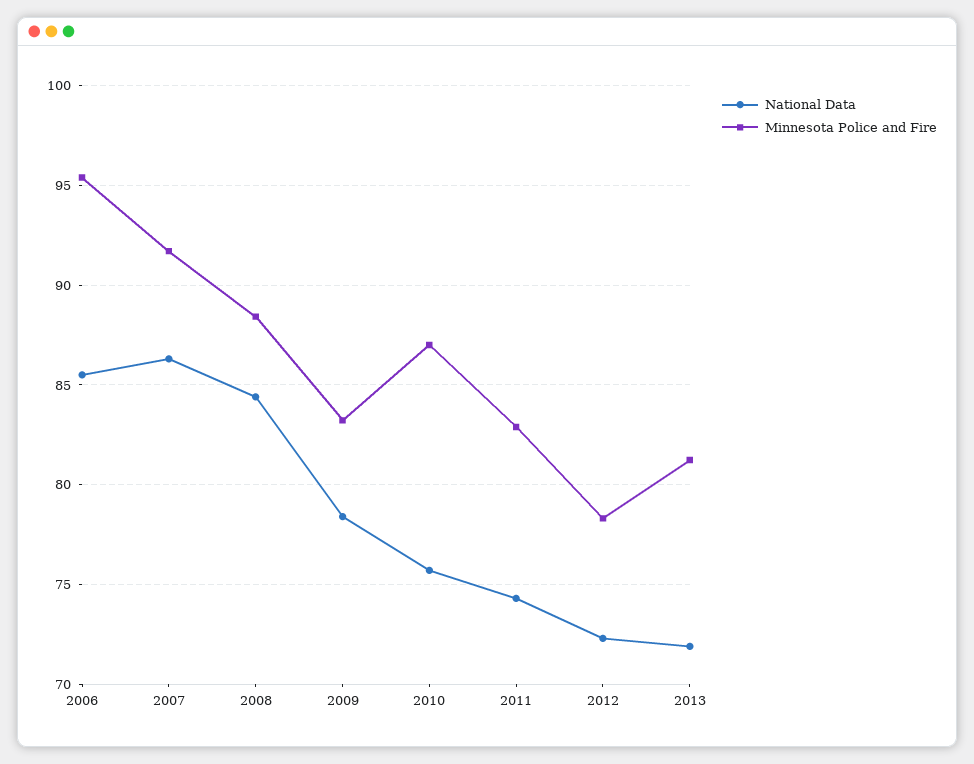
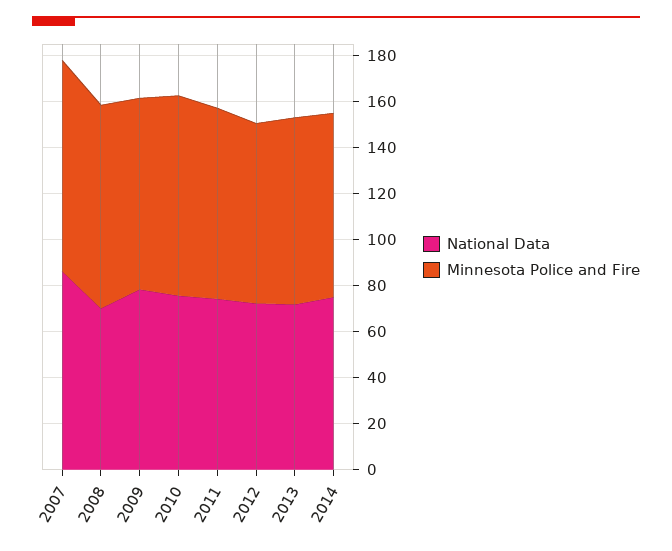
National Data, 2006: 85.5 -> none
Minnesota Police and Fire, 2006: 95.5 -> none
National Data, 2008: 84.5 -> 70
National Data, 2014: none -> 75
Minnesota Police and Fire, 2014: none -> 80

